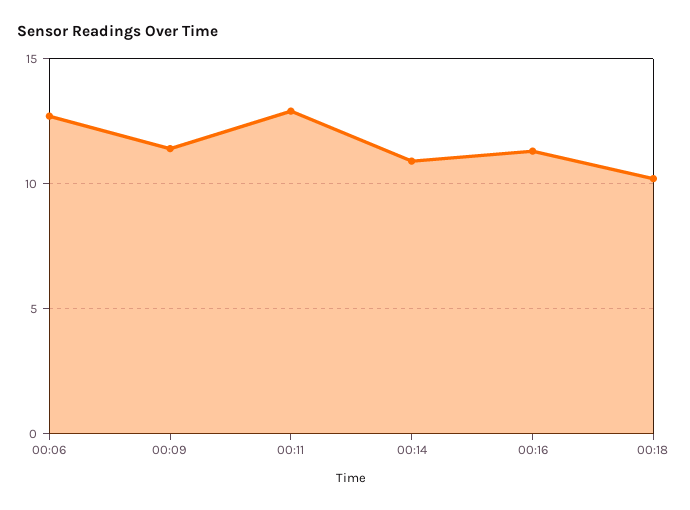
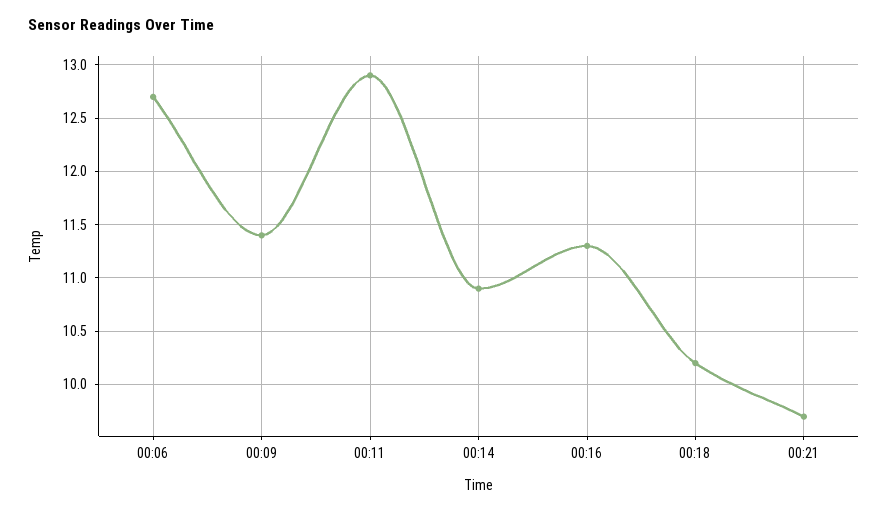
00:21: none -> 9.7

